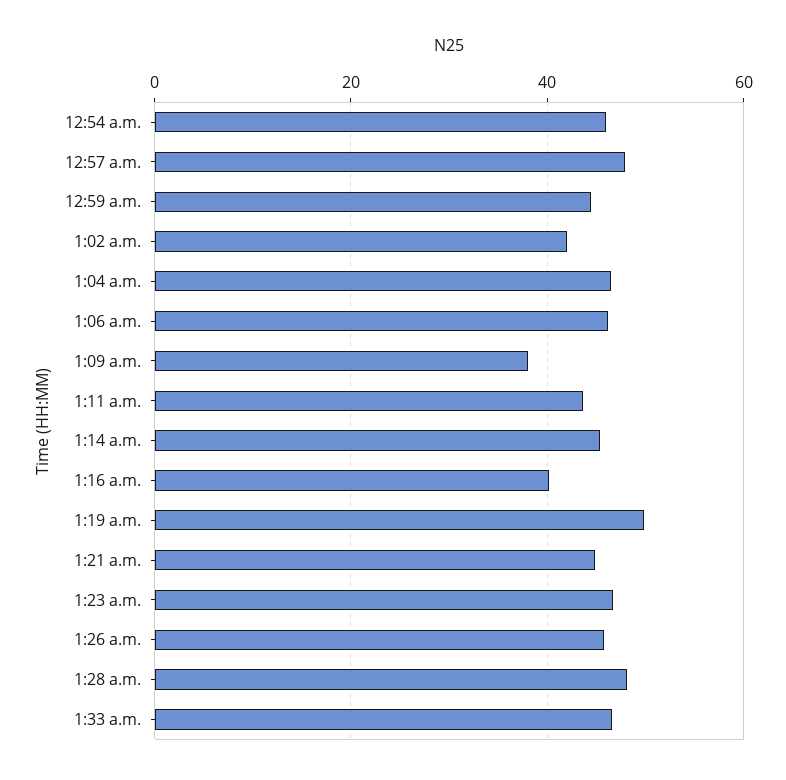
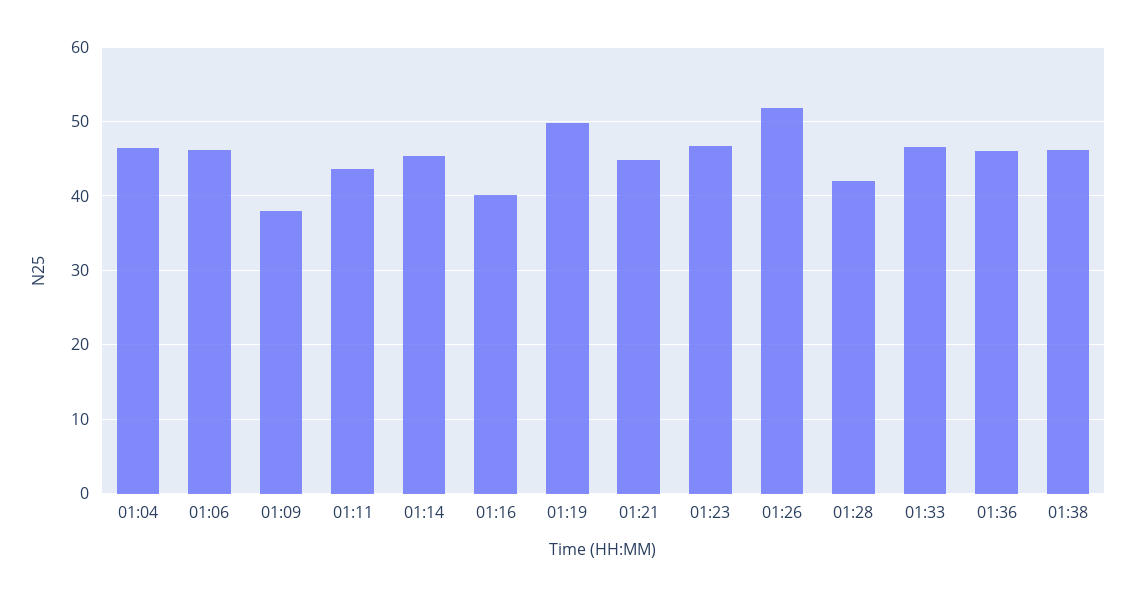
12:54 a.m.: 46 -> none
12:57 a.m.: 48 -> none
12:59 a.m.: 44 -> none
1:02 a.m.: 42 -> none
1:26 a.m.: 46 -> 52
1:28 a.m.: 48 -> 42
01:36: none -> 46
01:38: none -> 46

